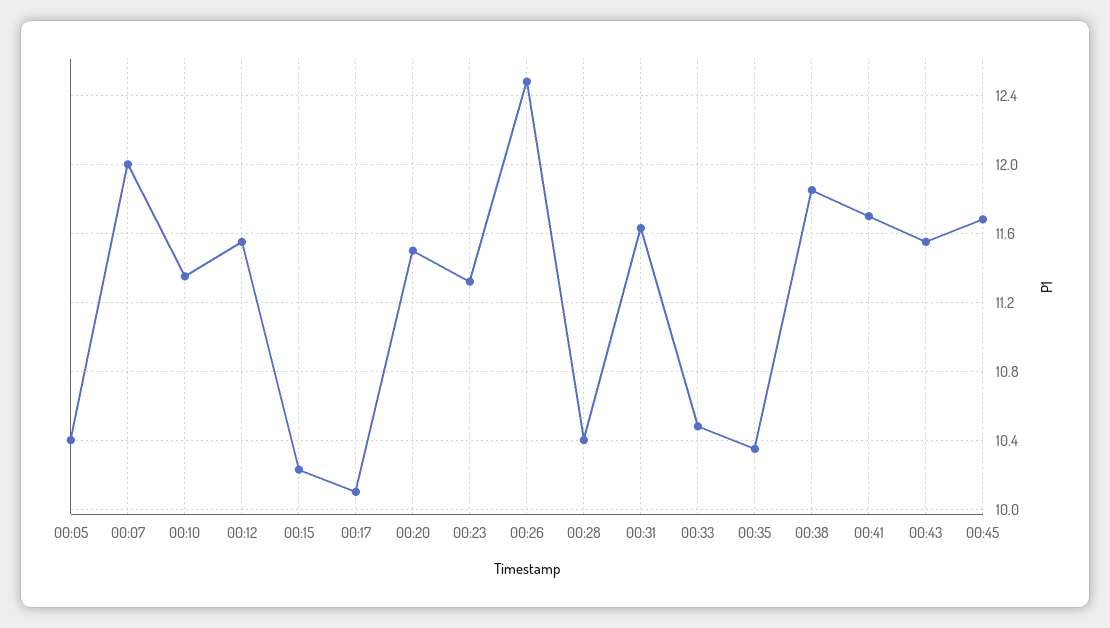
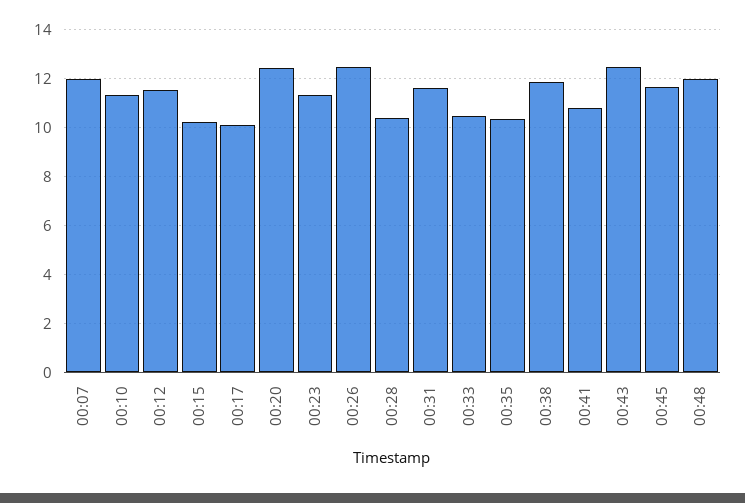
00:05: 10.4 -> none
00:20: 11.5 -> 12.5
00:41: 11.7 -> 10.75
00:43: 11.55 -> 12.5
00:48: none -> 12

